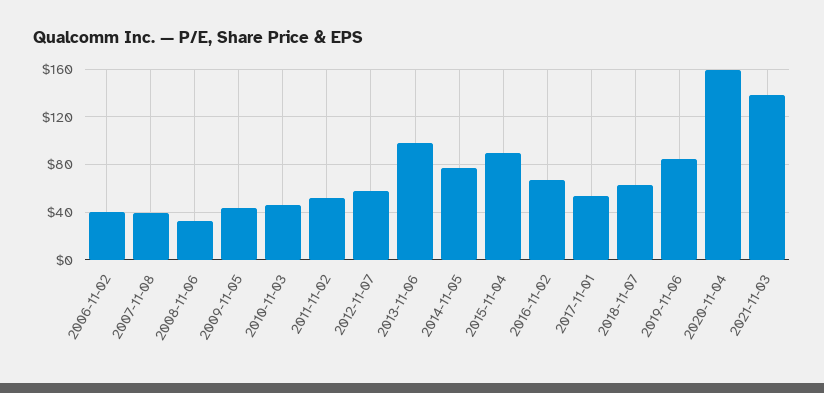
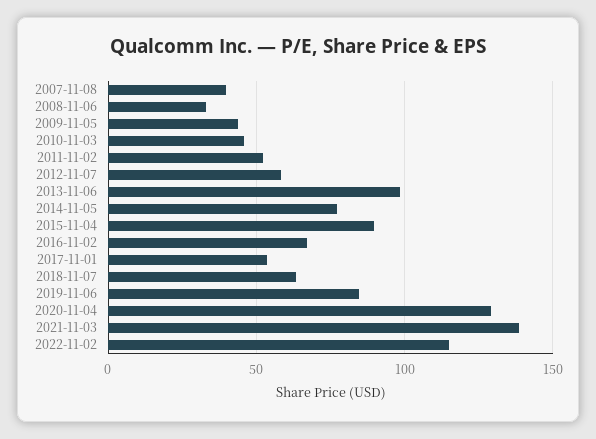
2006-11-02: 40 -> none
2020-11-04: 160 -> 130
2022-11-02: none -> 115

